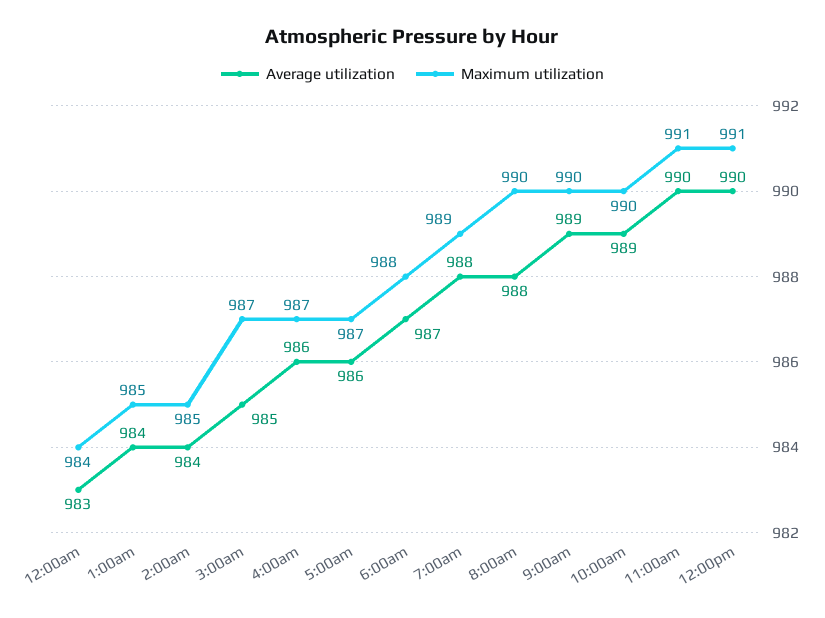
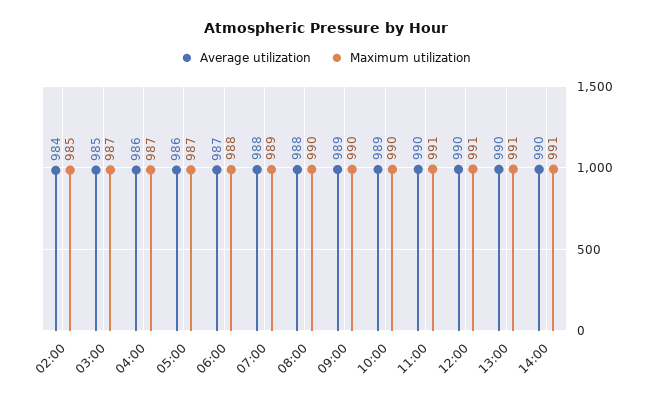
Average utilization, 12:00am: 983 -> none
Maximum utilization, 12:00am: 984 -> none
Average utilization, 1:00am: 984 -> none
Maximum utilization, 1:00am: 985 -> none
Average utilization, 13:00: none -> 990
Maximum utilization, 13:00: none -> 991
Average utilization, 14:00: none -> 990
Maximum utilization, 14:00: none -> 991

